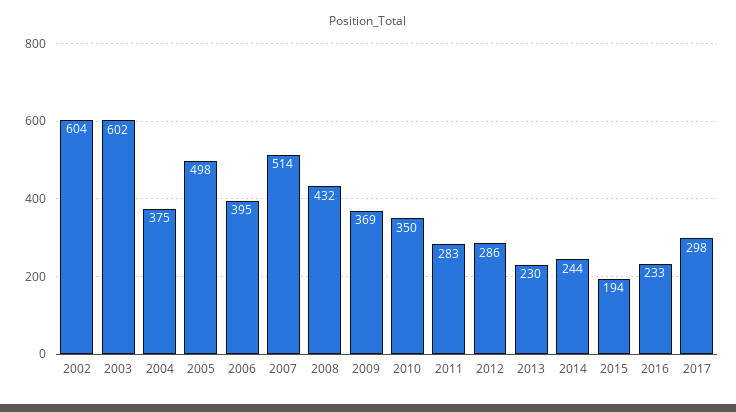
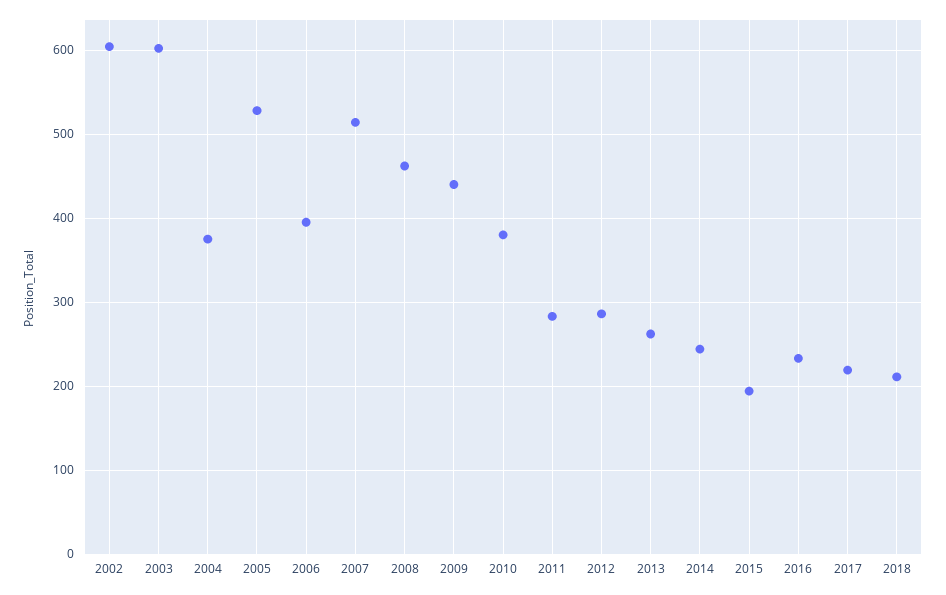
2005: 498 -> 530
2008: 432 -> 460
2009: 369 -> 440
2010: 350 -> 380
2013: 230 -> 260
2017: 298 -> 220
2018: none -> 210

